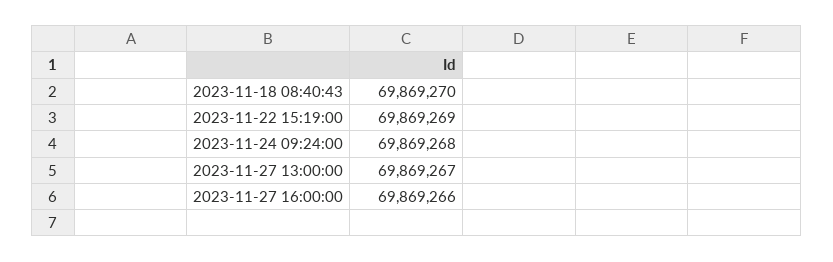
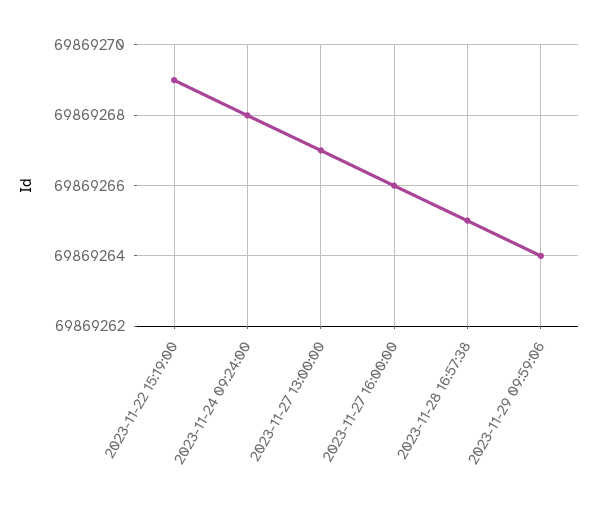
2023-11-18 08:40:43: 69869270 -> none
2023-11-28 16:57:38: none -> 69869265
2023-11-29 09:59:06: none -> 69869264

